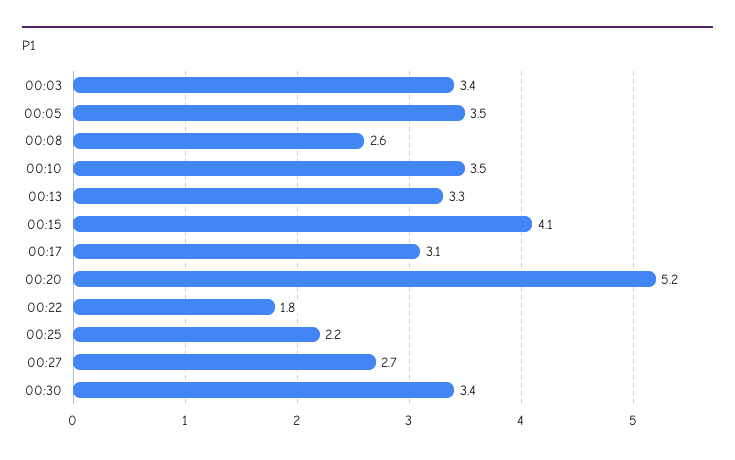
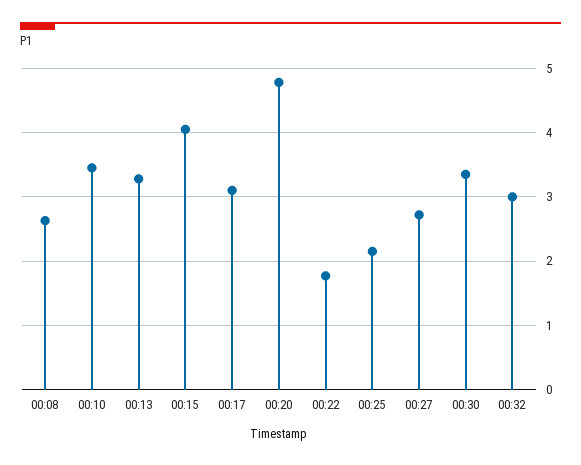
00:03: 3.4 -> none
00:05: 3.5 -> none
00:20: 5.2 -> 4.8
00:32: none -> 3

